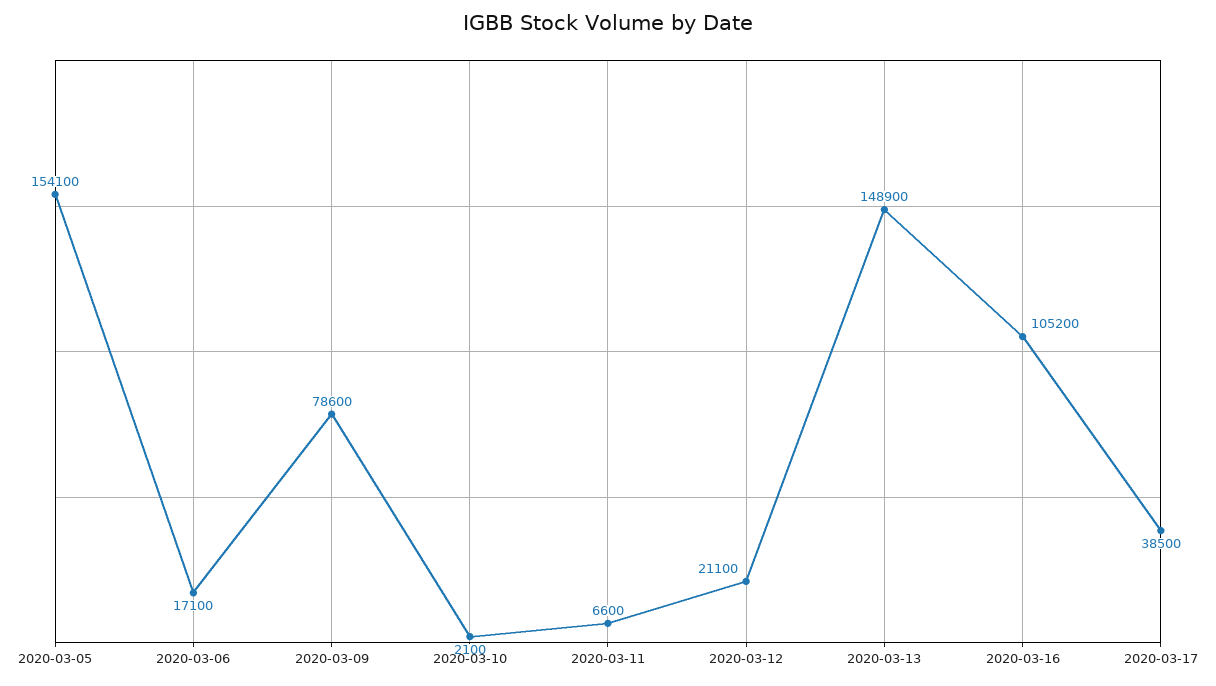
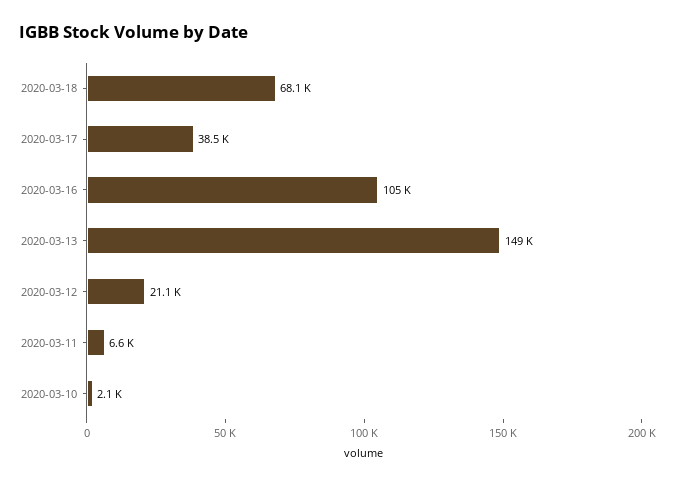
2020-03-05: 154100 -> none
2020-03-06: 17100 -> none
2020-03-09: 78600 -> none
2020-03-18: none -> 68100

